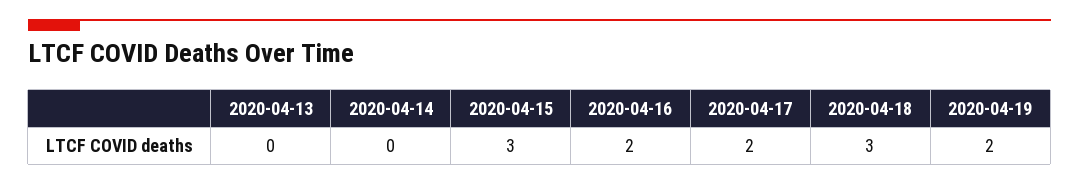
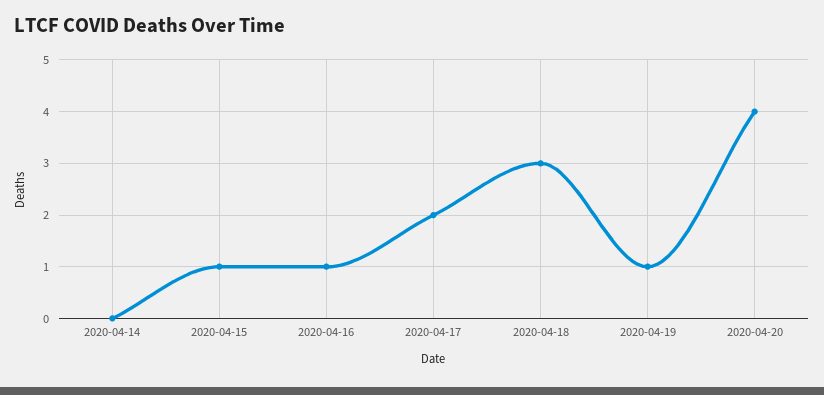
2020-04-13: 0 -> none
2020-04-15: 3 -> 1
2020-04-16: 2 -> 1
2020-04-19: 2 -> 1
2020-04-20: none -> 4

